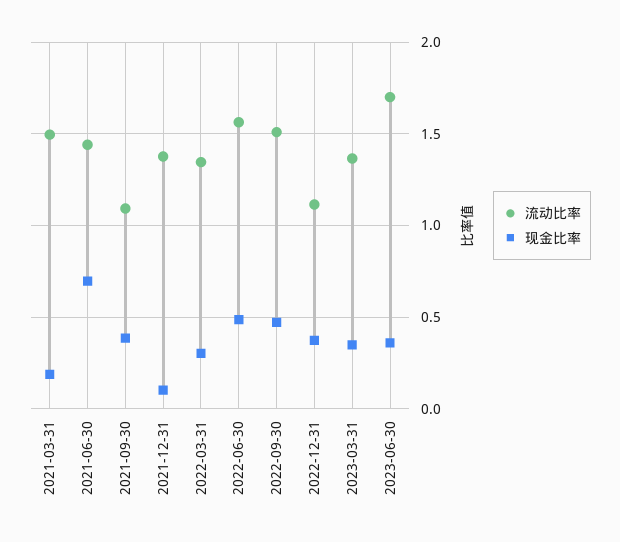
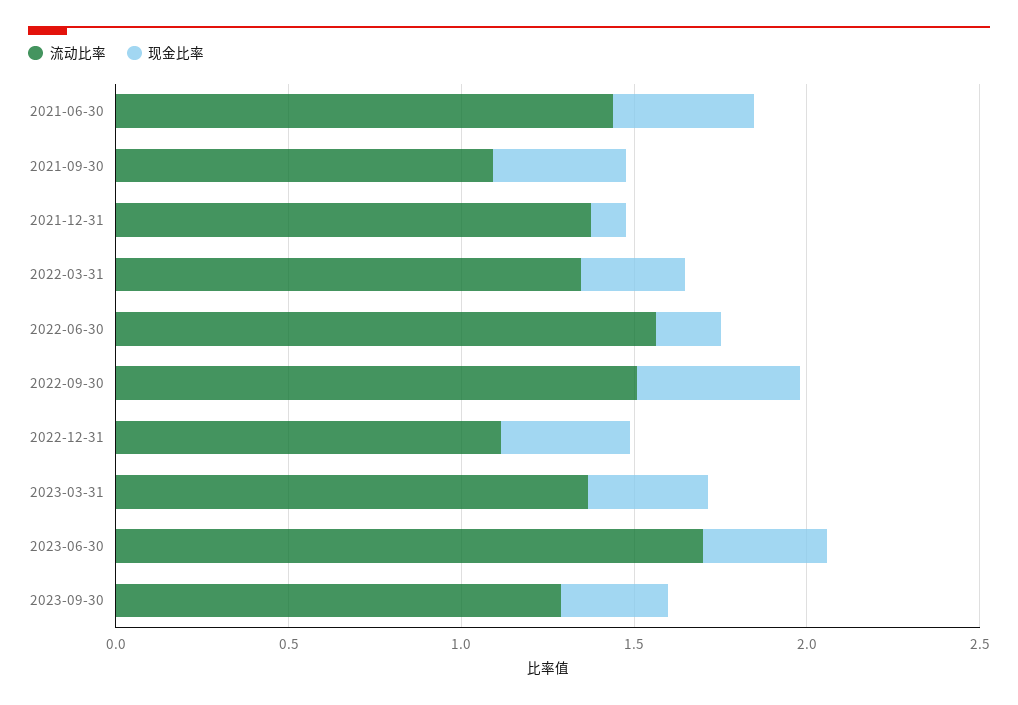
流动比率, 2021-03-31: 1.5 -> none
现金比率, 2021-03-31: 0.2 -> none
现金比率, 2021-06-30: 0.7 -> 0.4
现金比率, 2022-06-30: 0.5 -> 0.2
流动比率, 2023-09-30: none -> 1.3
现金比率, 2023-09-30: none -> 0.3

